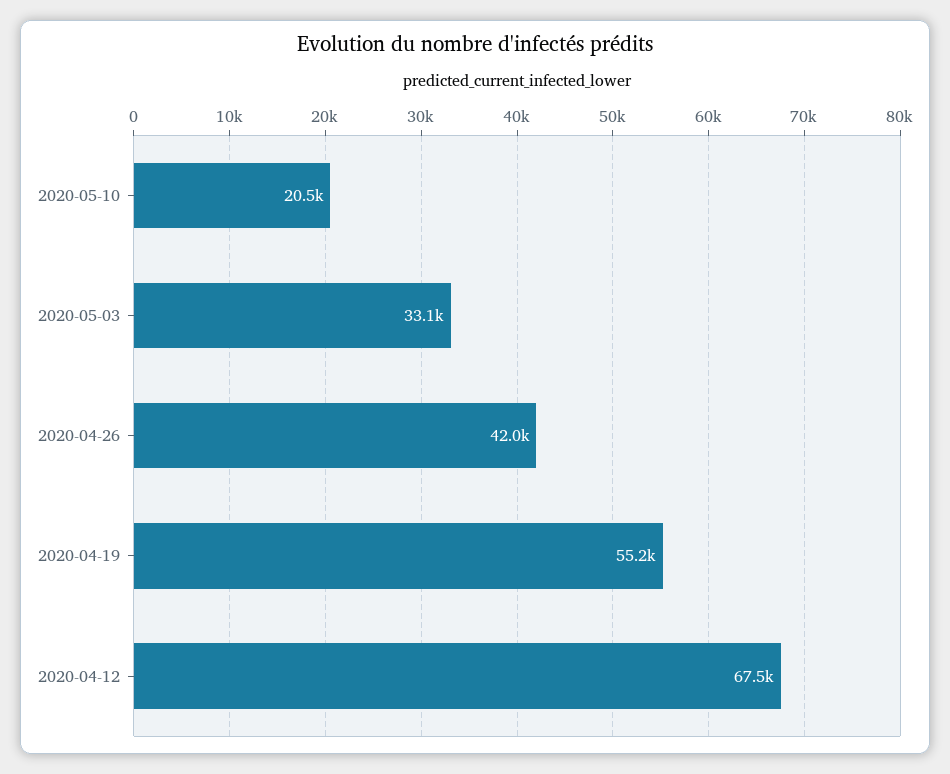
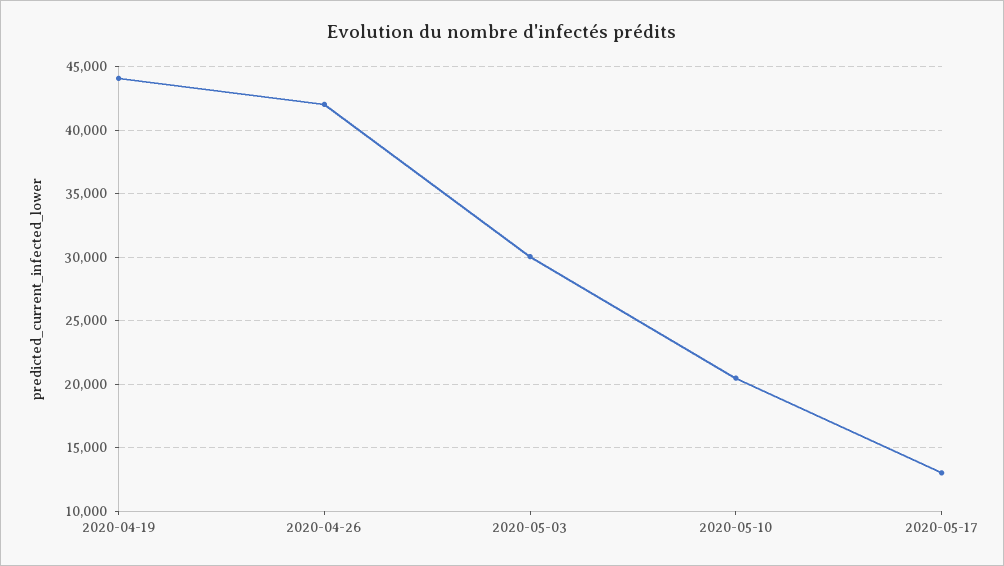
2020-05-03: 33100 -> 30000
2020-04-19: 55200 -> 44000
2020-04-12: 67500 -> none
2020-05-17: none -> 13000

